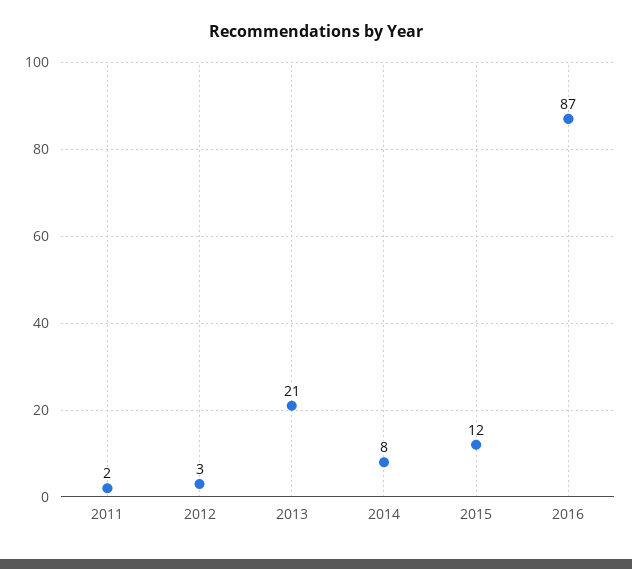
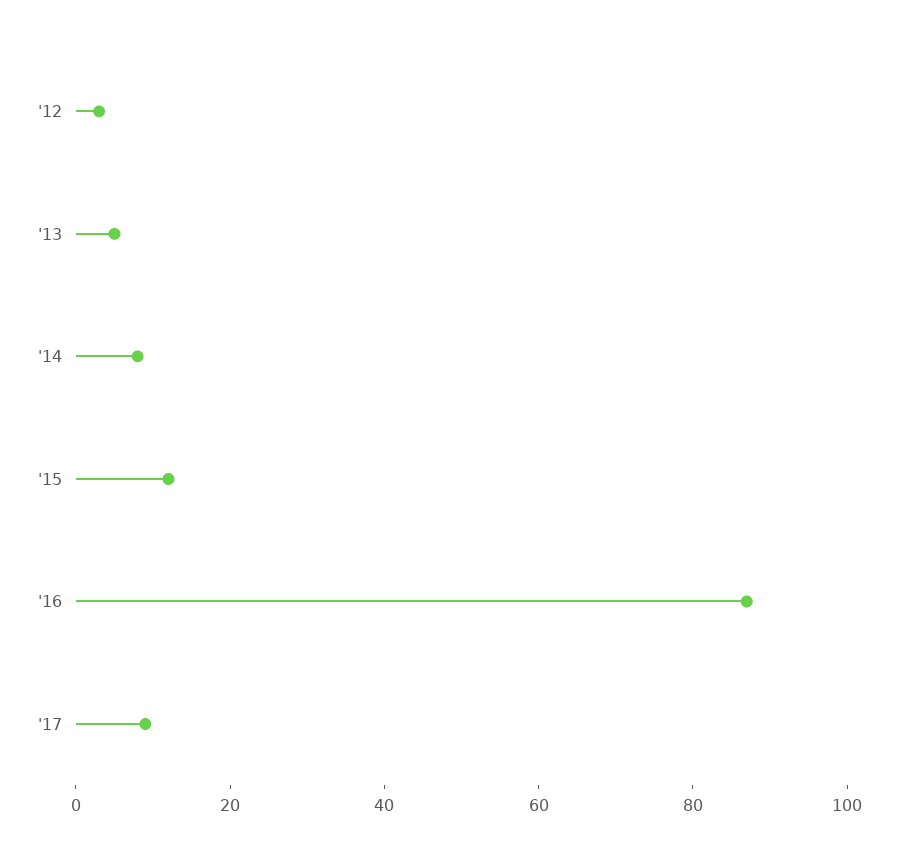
2011: 2 -> none
2013: 21 -> 5
'17: none -> 10

